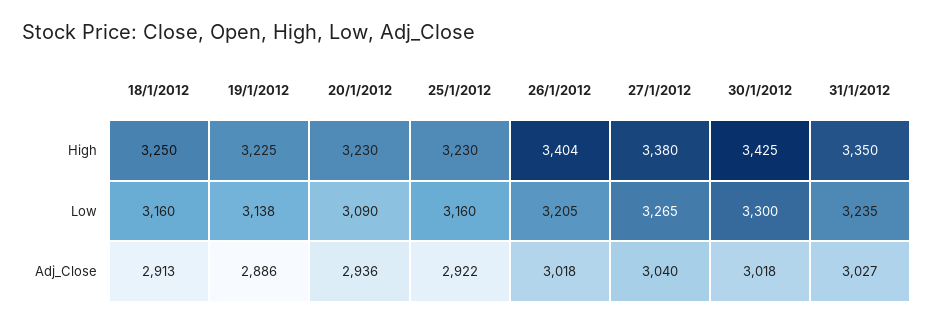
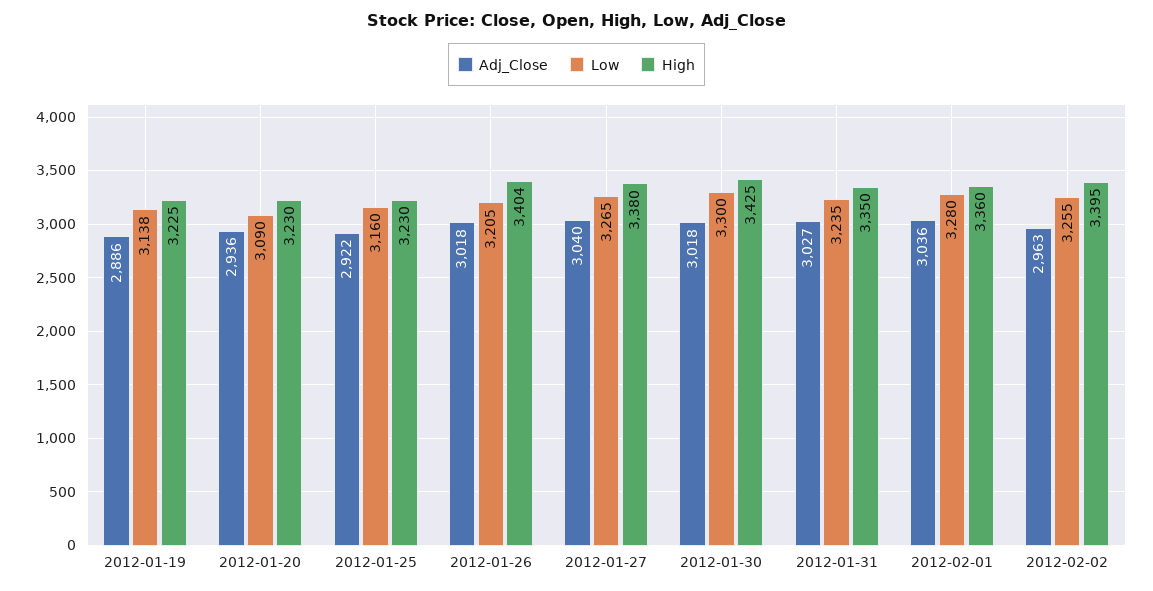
High, 18/1/2012: 3250 -> none
Low, 18/1/2012: 3160 -> none
Adj_Close, 18/1/2012: 2913 -> none
Adj_Close, 2012-02-01: none -> 3036
Low, 2012-02-01: none -> 3280
High, 2012-02-01: none -> 3360
Adj_Close, 2012-02-02: none -> 2963
Low, 2012-02-02: none -> 3255
High, 2012-02-02: none -> 3395

